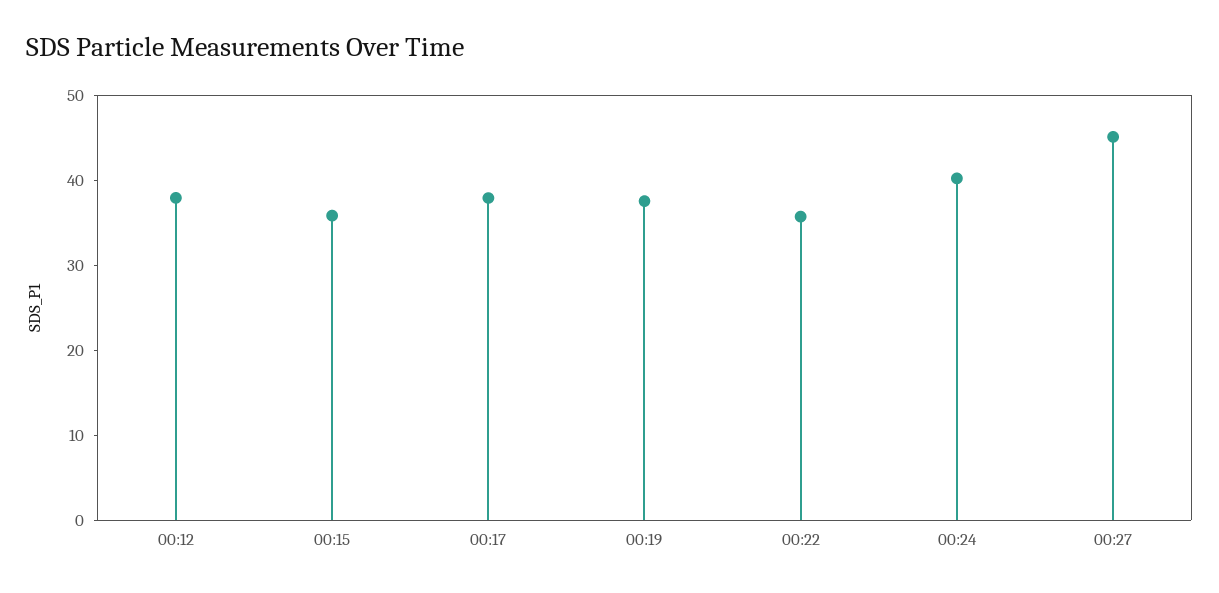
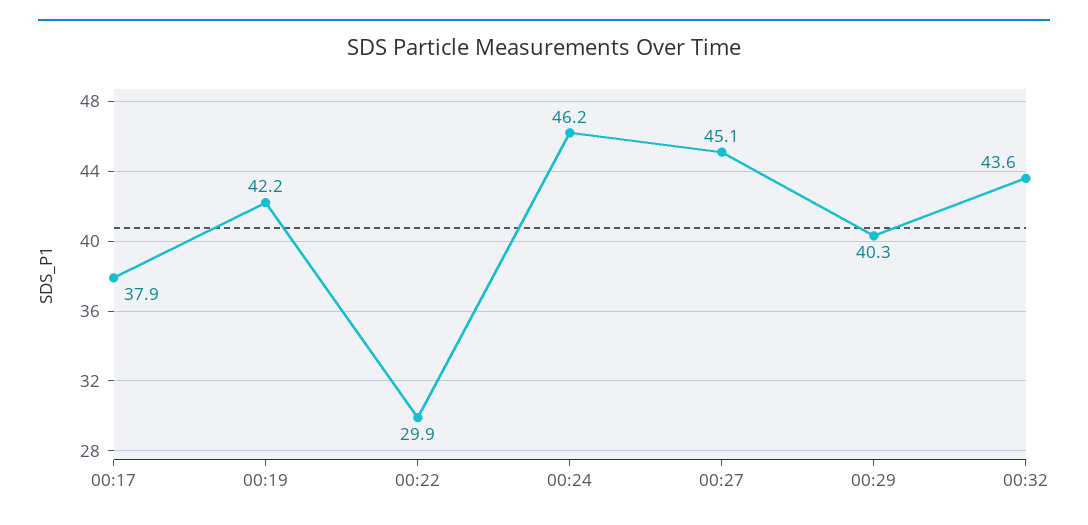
00:12: 38 -> none
00:15: 36 -> none
00:19: 38 -> 42.2
00:22: 36 -> 29.9
00:24: 40 -> 46.2
00:29: none -> 40.3
00:32: none -> 43.6

